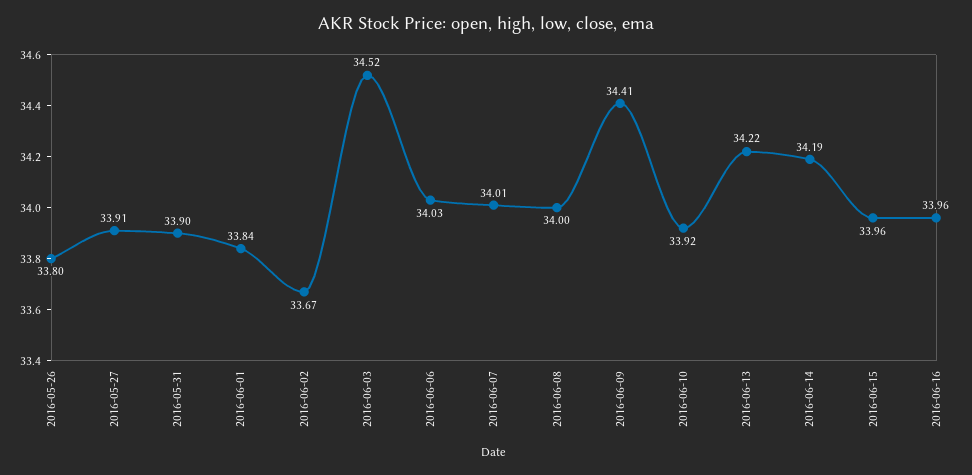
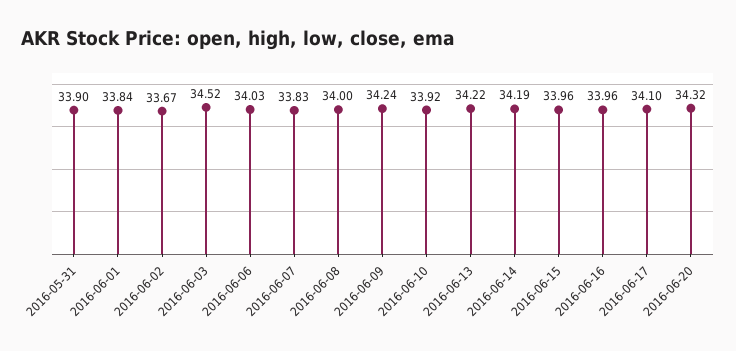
2016-05-26: 33.8 -> none
2016-05-27: 33.91 -> none
2016-06-07: 34.01 -> 33.83
2016-06-09: 34.41 -> 34.24
2016-06-17: none -> 34.1
2016-06-20: none -> 34.32

